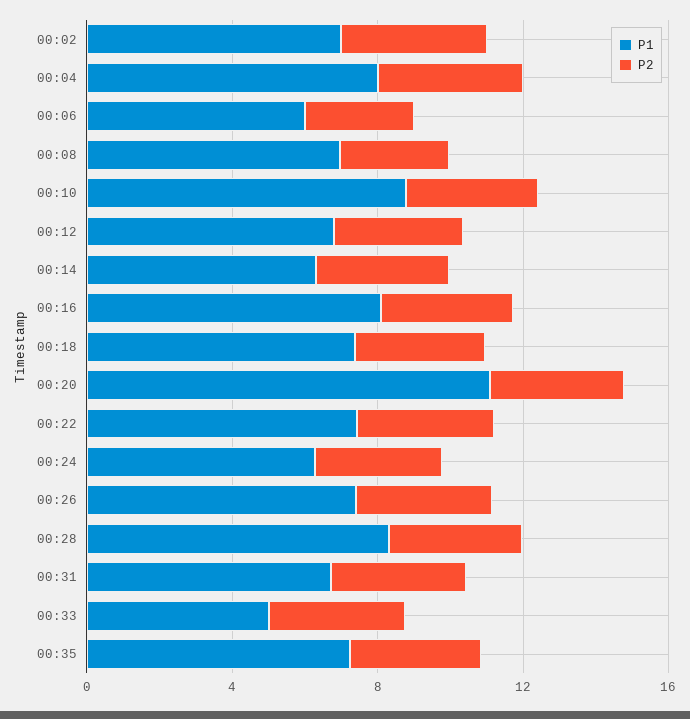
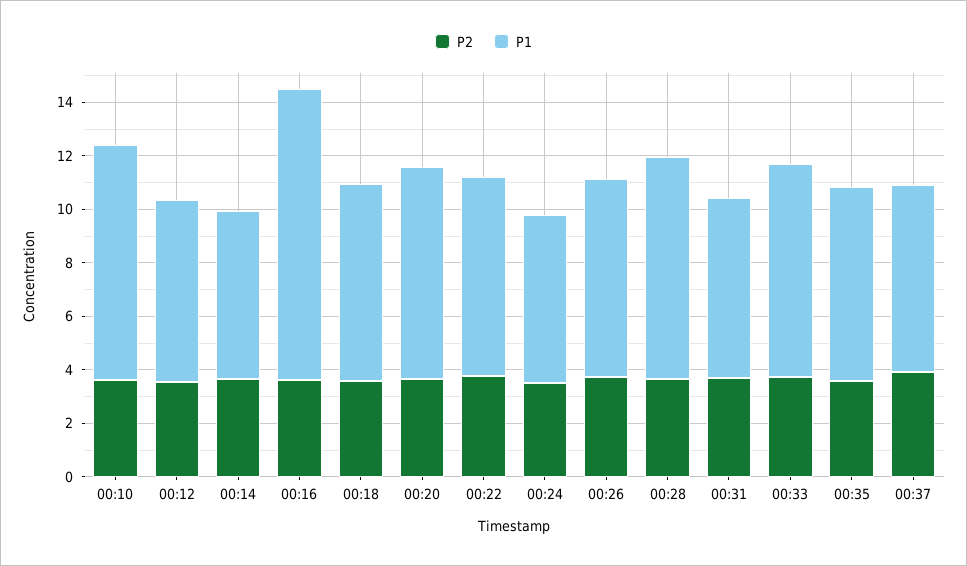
P1, 00:02: 7 -> none
P2, 00:02: 4 -> none
P1, 00:04: 8 -> none
P2, 00:04: 4 -> none
P1, 00:06: 6 -> none
P2, 00:06: 3 -> none
P1, 00:08: 7 -> none
P2, 00:08: 3 -> none
P1, 00:16: 8 -> 11
P1, 00:20: 11 -> 8
P1, 00:33: 5 -> 8
P2, 00:37: none -> 4
P1, 00:37: none -> 7

